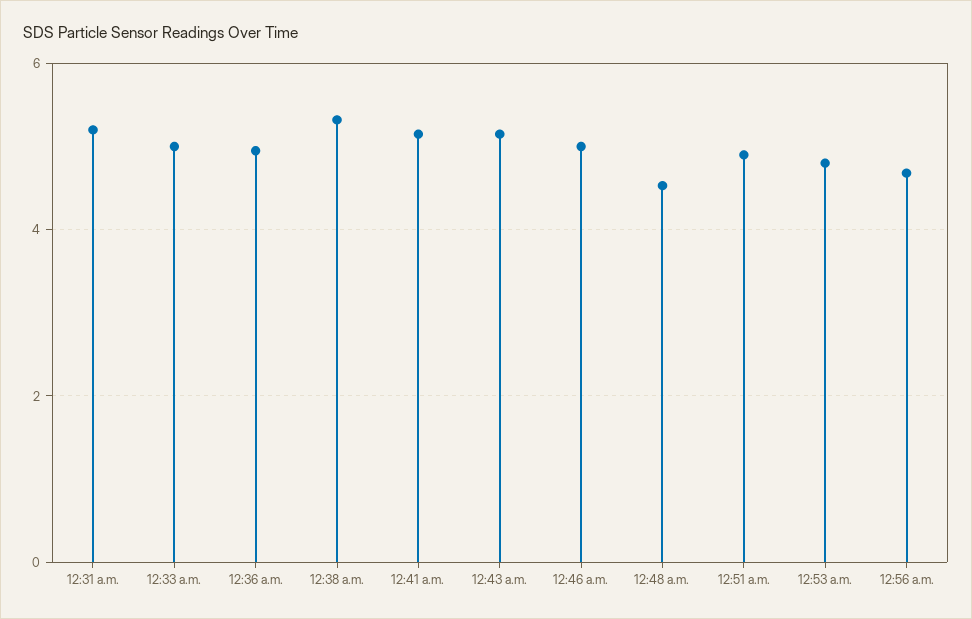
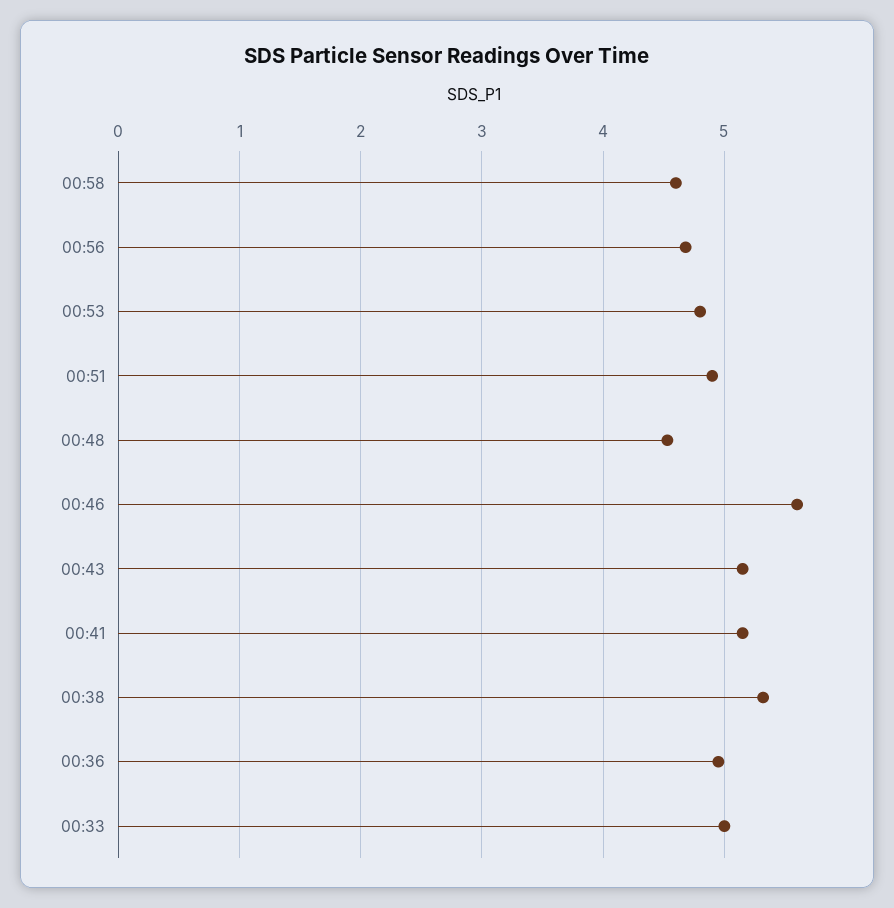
12:31 a.m.: 5.2 -> none
12:46 a.m.: 5 -> 5.6
00:58: none -> 4.6

